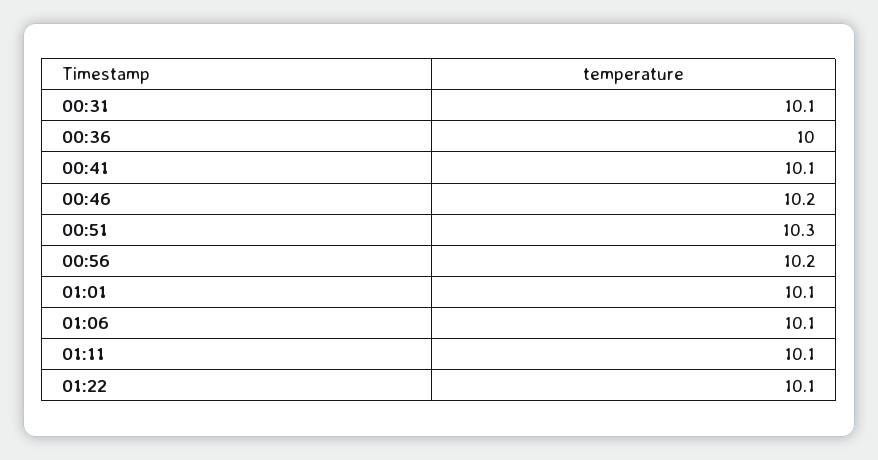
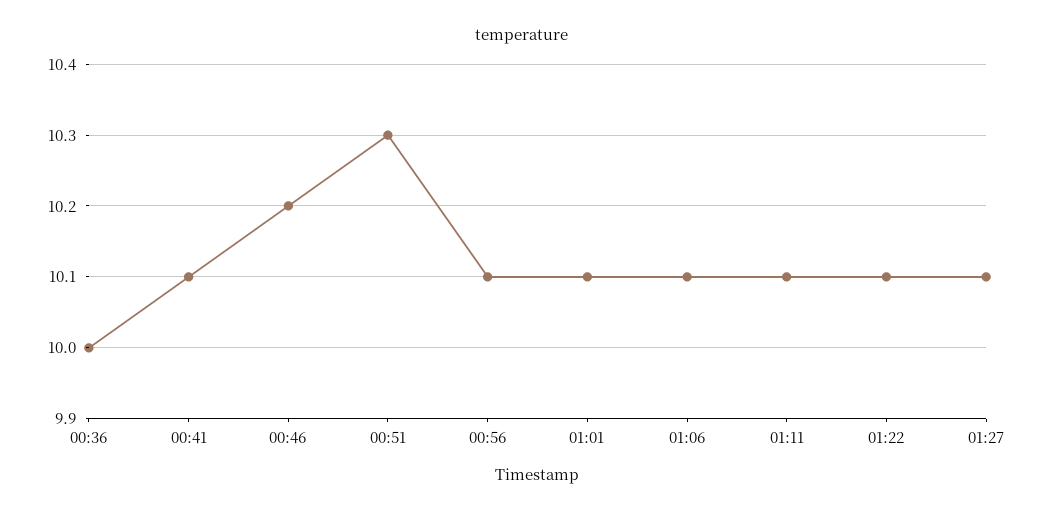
00:31: 10.1 -> none
00:56: 10.2 -> 10.1
01:27: none -> 10.1

